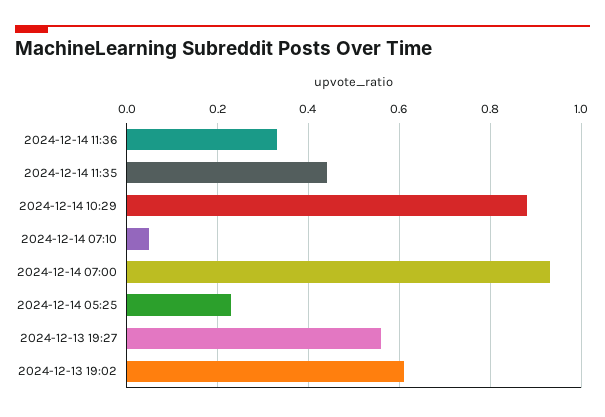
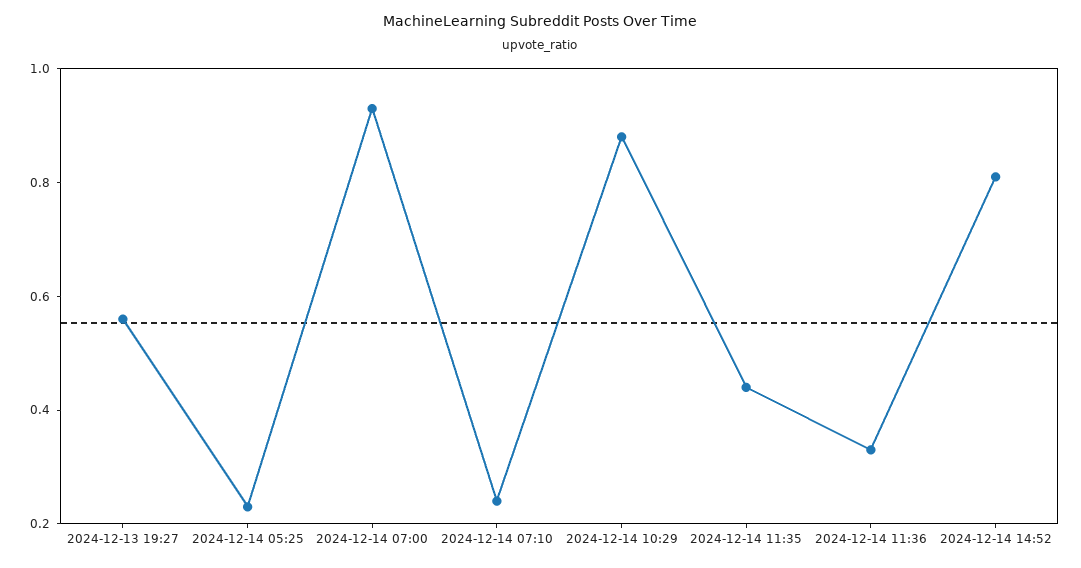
2024-12-14 07:10: 0.05 -> 0.25
2024-12-13 19:02: 0.6 -> none
2024-12-14 14:52: none -> 0.8

